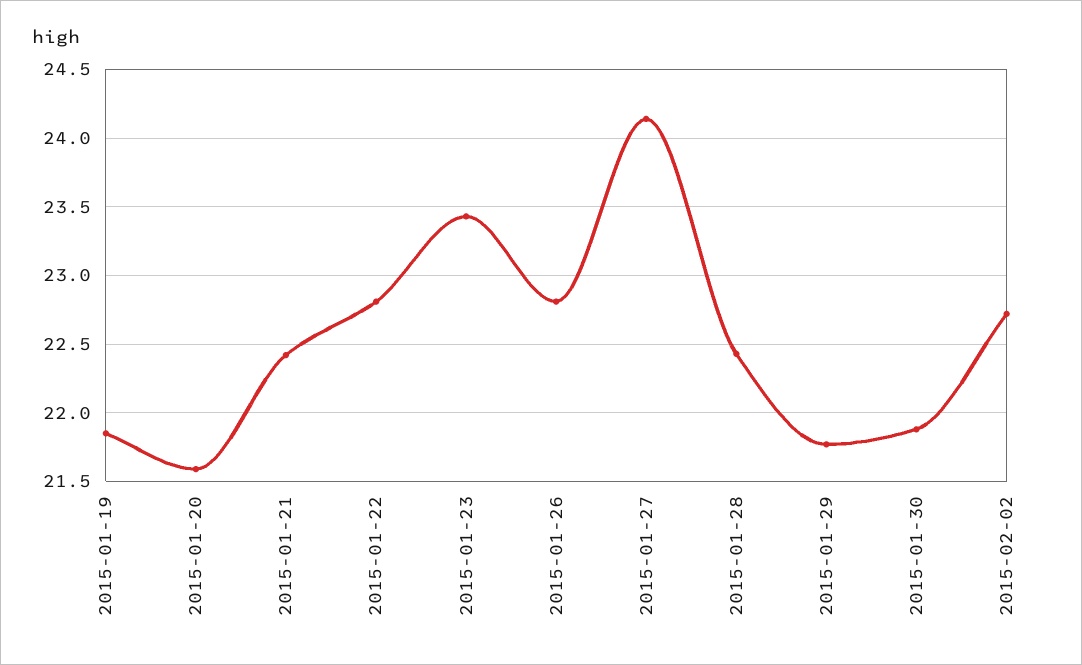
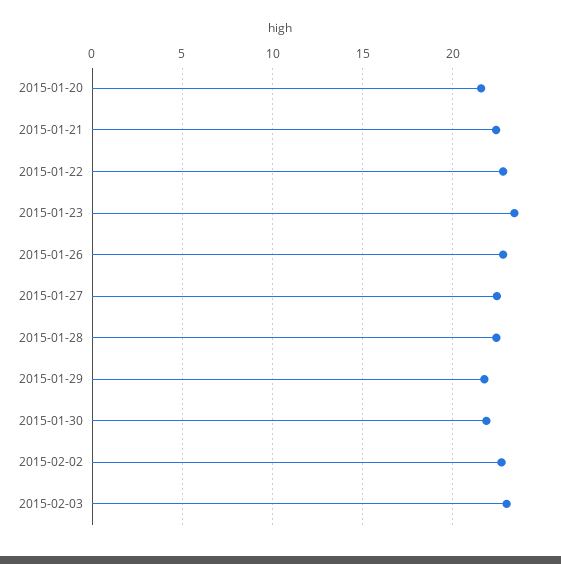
2015-01-19: 21.85 -> none
2015-01-27: 24.15 -> 22.5
2015-02-03: none -> 23

